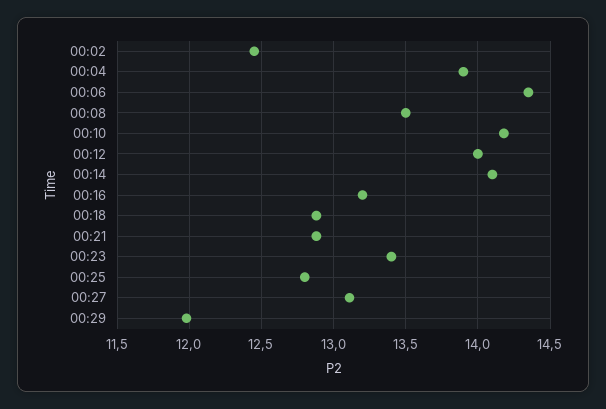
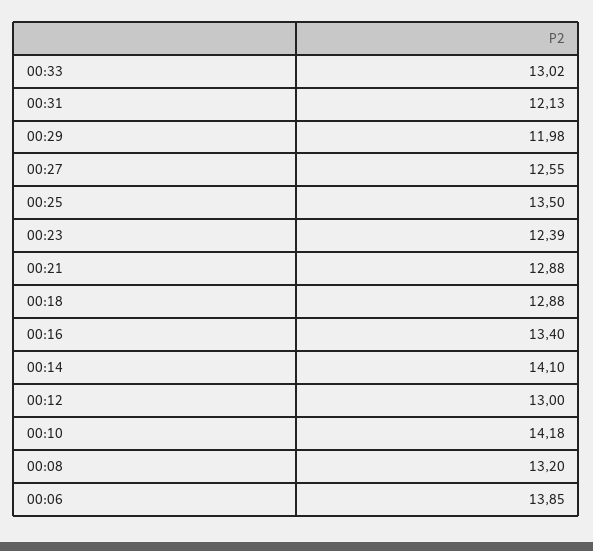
00:02: 12.45 -> none
00:04: 13.9 -> none
00:06: 14.35 -> 13.85
00:08: 13.5 -> 13.2
00:12: 14 -> 13
00:16: 13.2 -> 13.4
00:23: 13.4 -> 12.39
00:25: 12.8 -> 13.5
00:27: 13.1 -> 12.55
00:33: none -> 13.02
00:31: none -> 12.13

